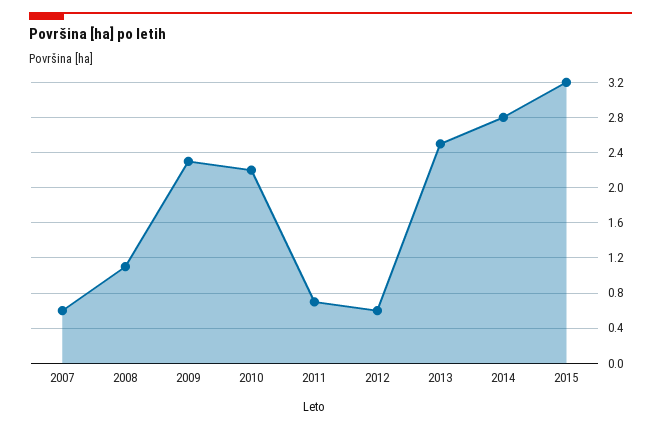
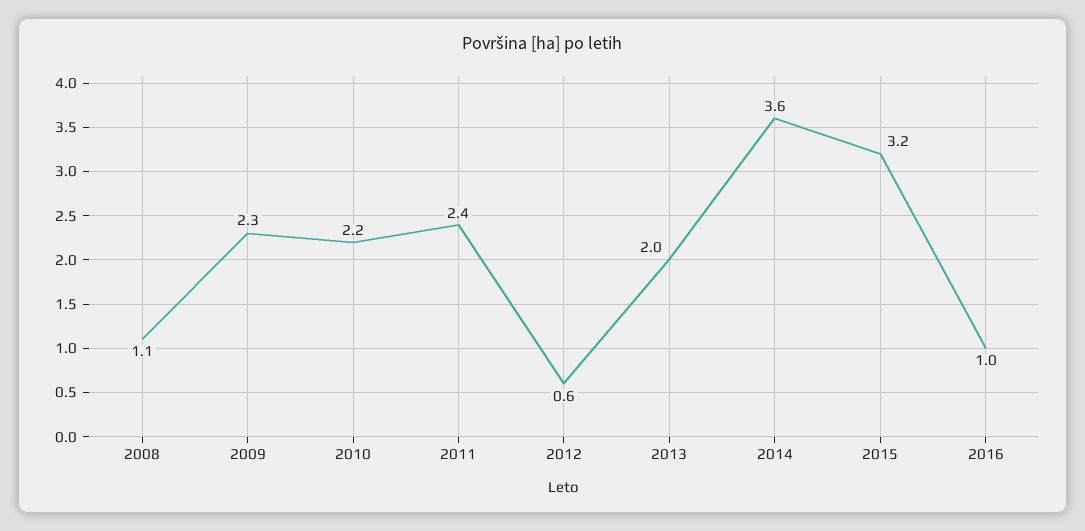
2007: 0.6 -> none
2011: 0.7 -> 2.4
2013: 2.5 -> 2
2014: 2.8 -> 3.6
2016: none -> 1

